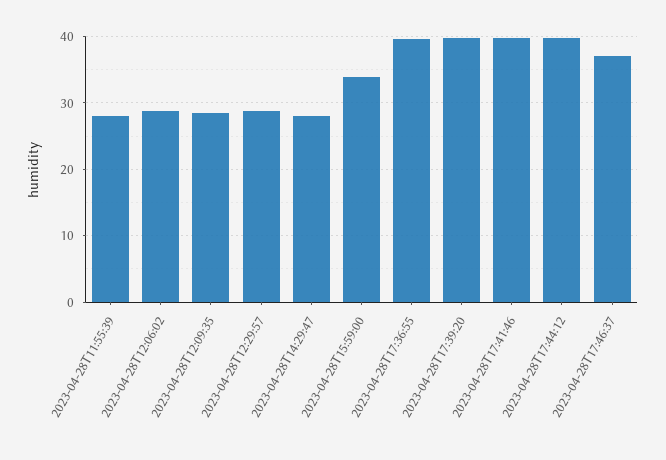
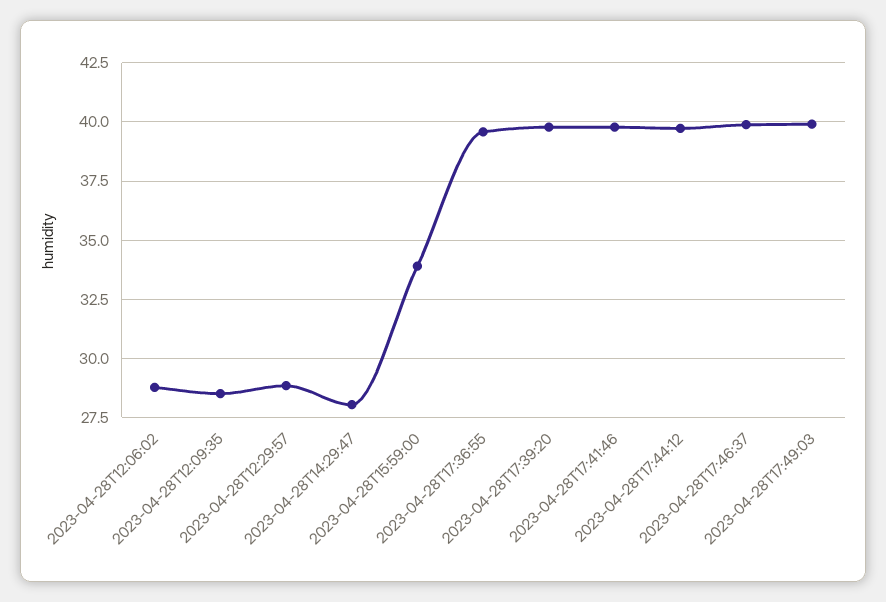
2023-04-28T11:55:39: 28 -> none
2023-04-28T17:46:37: 37 -> 40
2023-04-28T17:49:03: none -> 40

